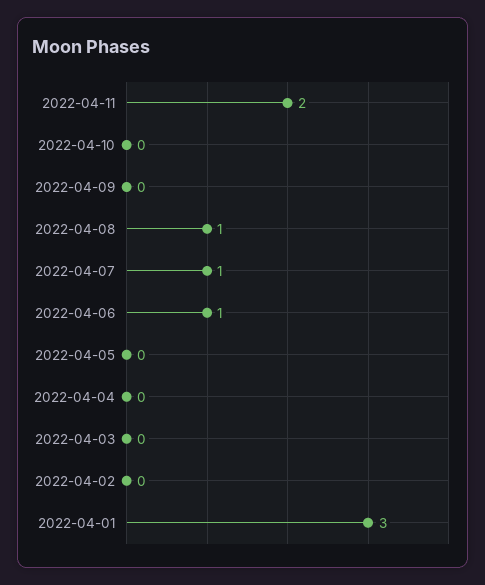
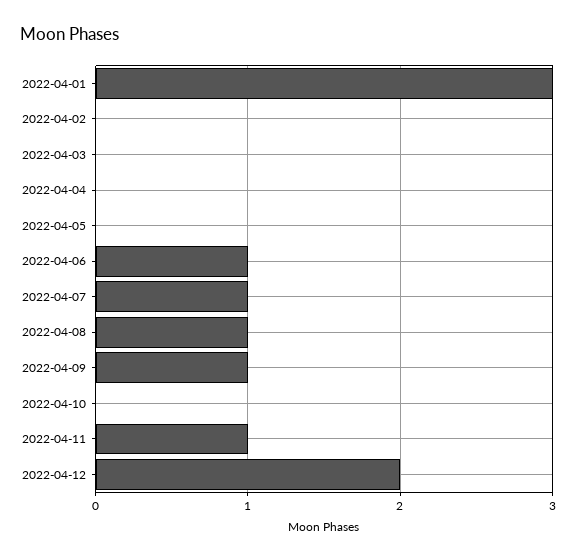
2022-04-11: 2 -> 1
2022-04-09: 0 -> 1
2022-04-12: none -> 2

